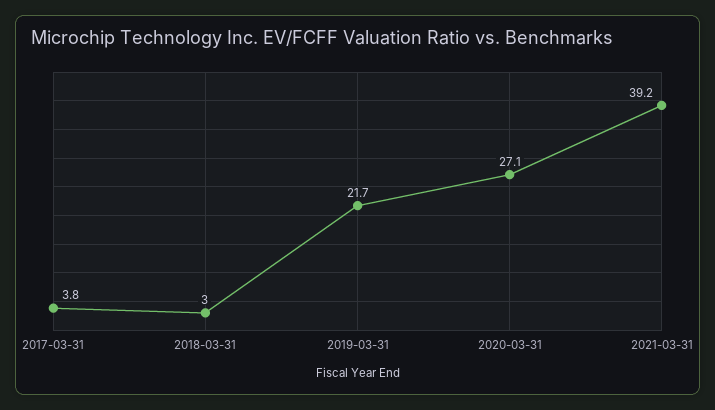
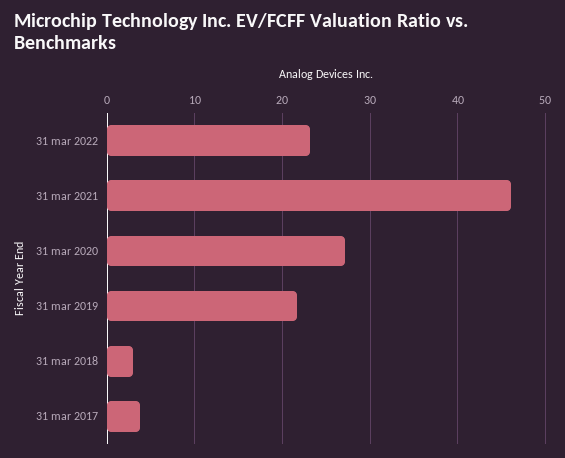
2021-03-31: 39.2 -> 46
31 mar 2022: none -> 23

